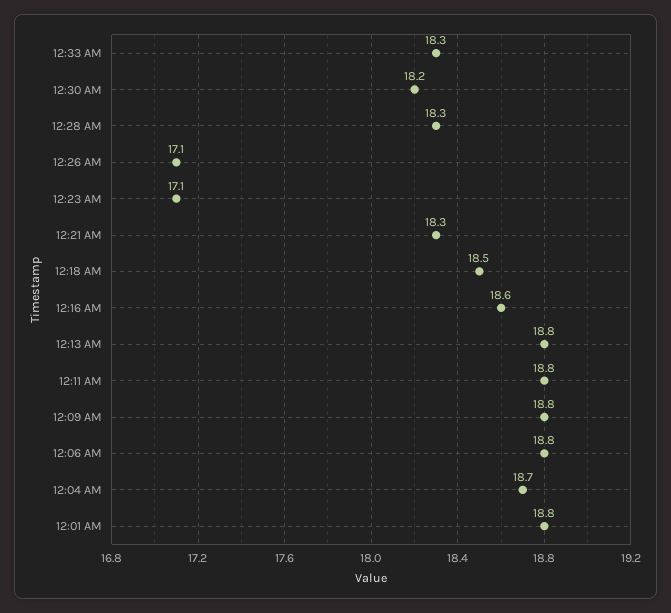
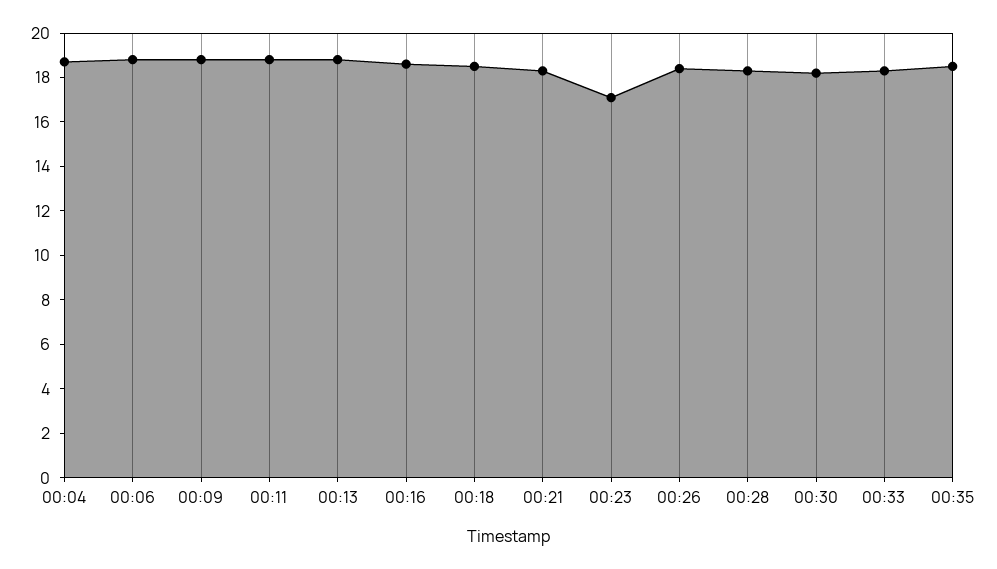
12:26 AM: 17.1 -> 18.5
12:01 AM: 18.8 -> none
00:35: none -> 18.5

